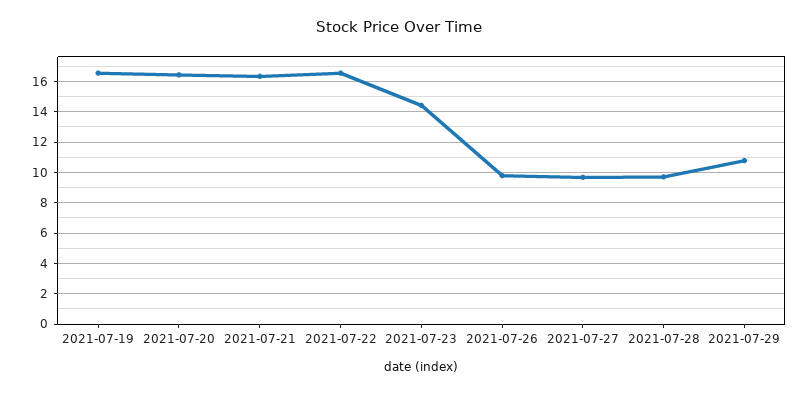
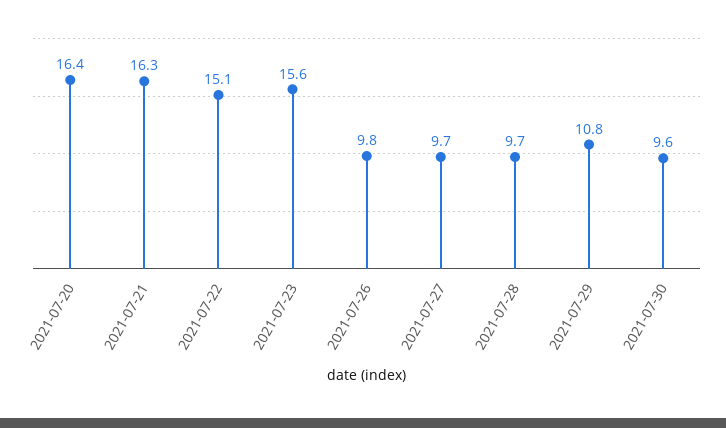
2021-07-19: 16.5 -> none
2021-07-22: 16.5 -> 15.1
2021-07-23: 14.5 -> 15.6
2021-07-30: none -> 9.6

